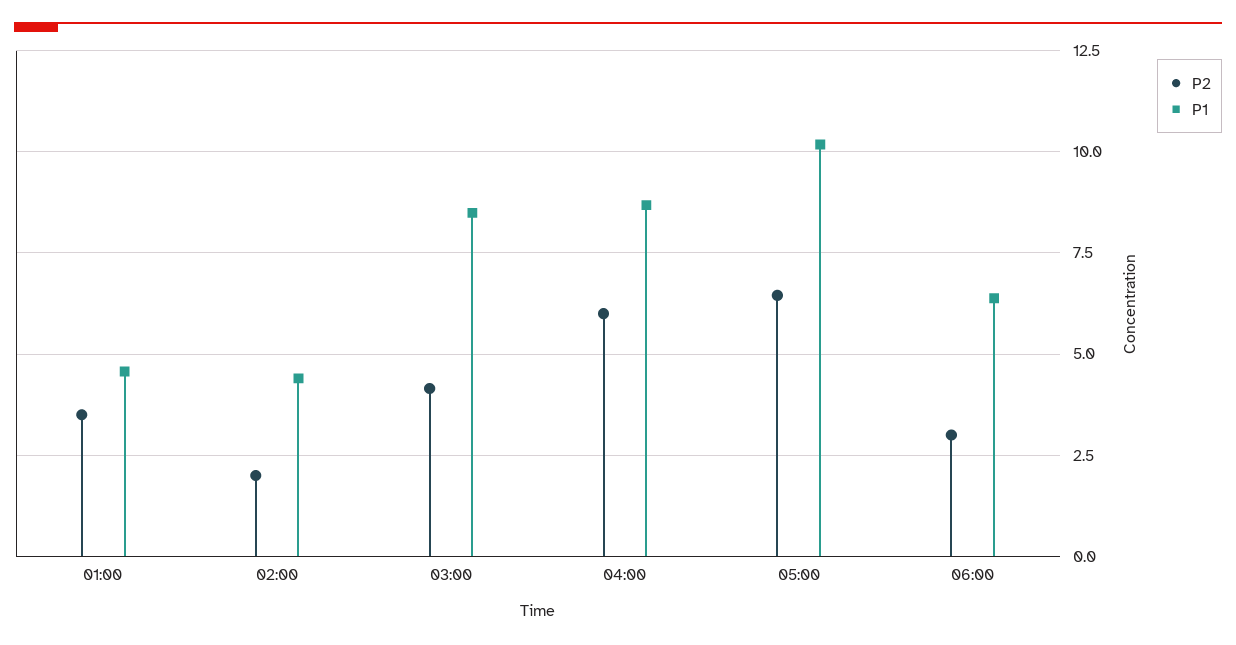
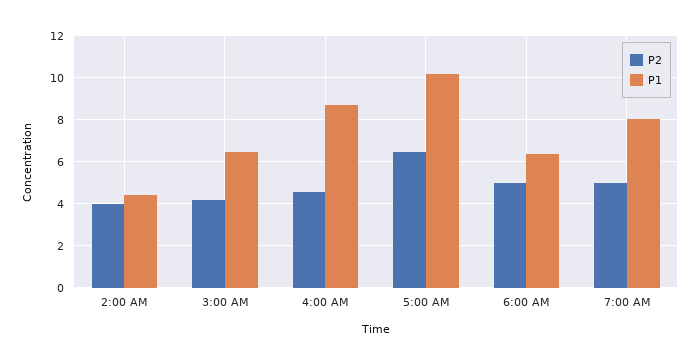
P2, 01:00: 3.5 -> none
P1, 01:00: 4.5 -> none
P2, 02:00: 2 -> 4
P1, 03:00: 8.5 -> 6.5
P2, 04:00: 6 -> 4.5
P2, 06:00: 3 -> 5
P2, 7:00 AM: none -> 5
P1, 7:00 AM: none -> 8

